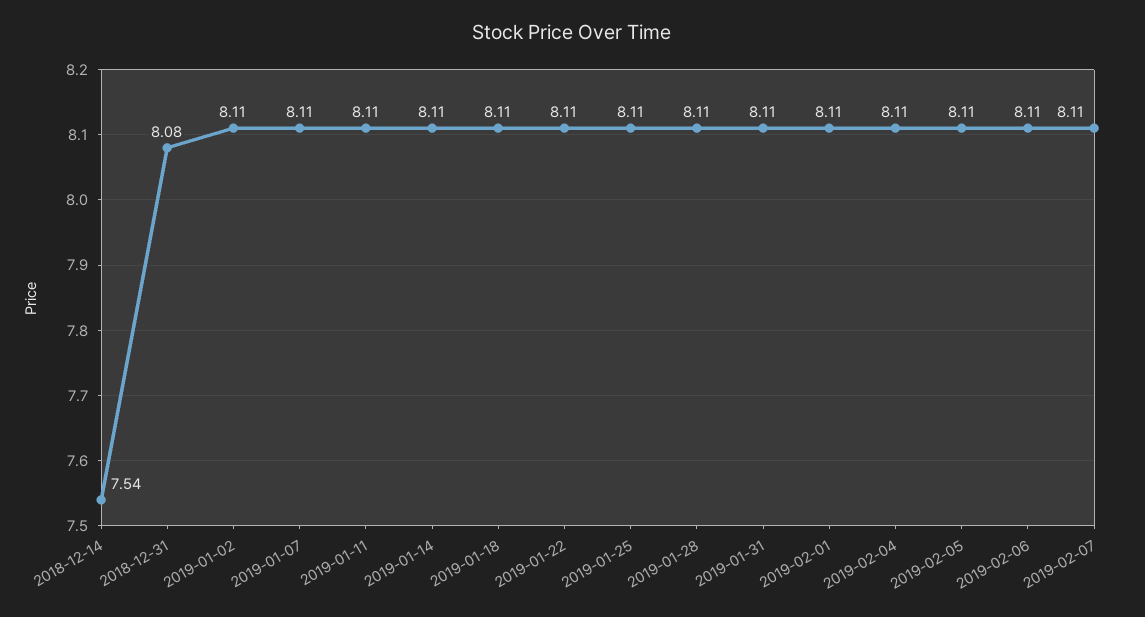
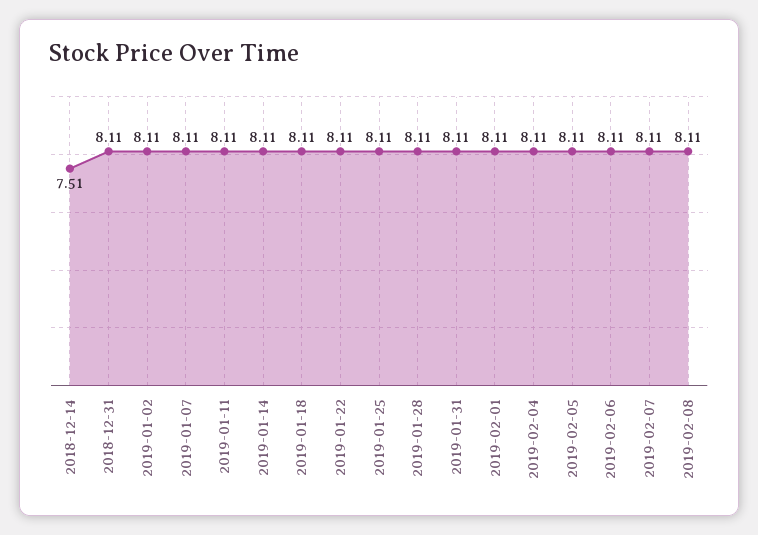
2018-12-14: 7.54 -> 7.51
2018-12-31: 8.08 -> 8.11
2019-02-08: none -> 8.11

